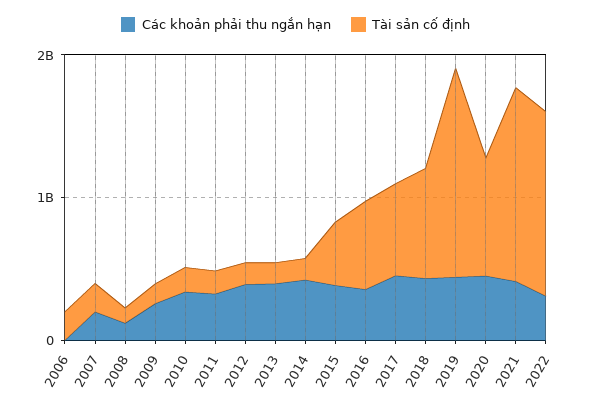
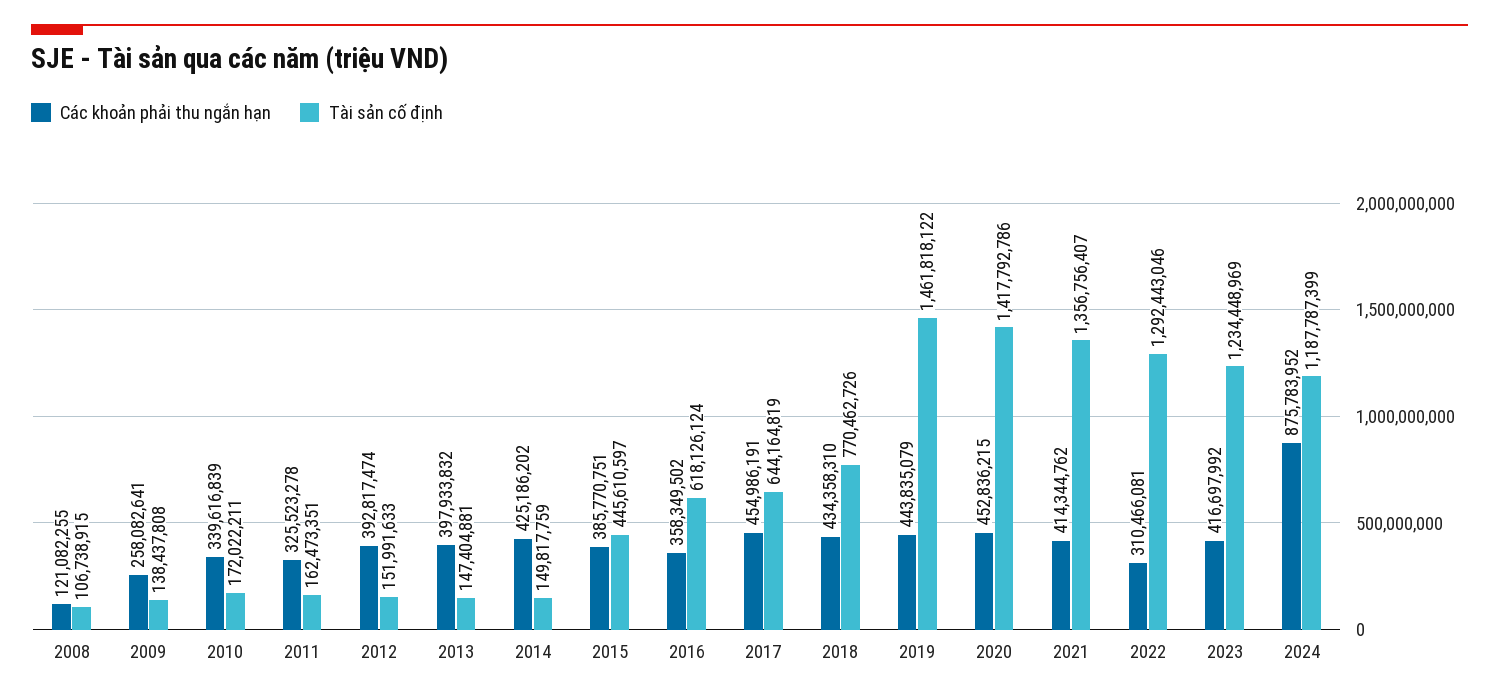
Các khoản phải thu ngắn hạn, 2006: 0 -> none
Tài sản cố định, 2006: 200000000 -> none
Các khoản phải thu ngắn hạn, 2007: 200000000 -> none
Tài sản cố định, 2007: 200000000 -> none
Tài sản cố định, 2020: 800000000 -> 1417792786
Các khoản phải thu ngắn hạn, 2023: none -> 416697992
Tài sản cố định, 2023: none -> 1234448969
Các khoản phải thu ngắn hạn, 2024: none -> 875783952
Tài sản cố định, 2024: none -> 1187787399

